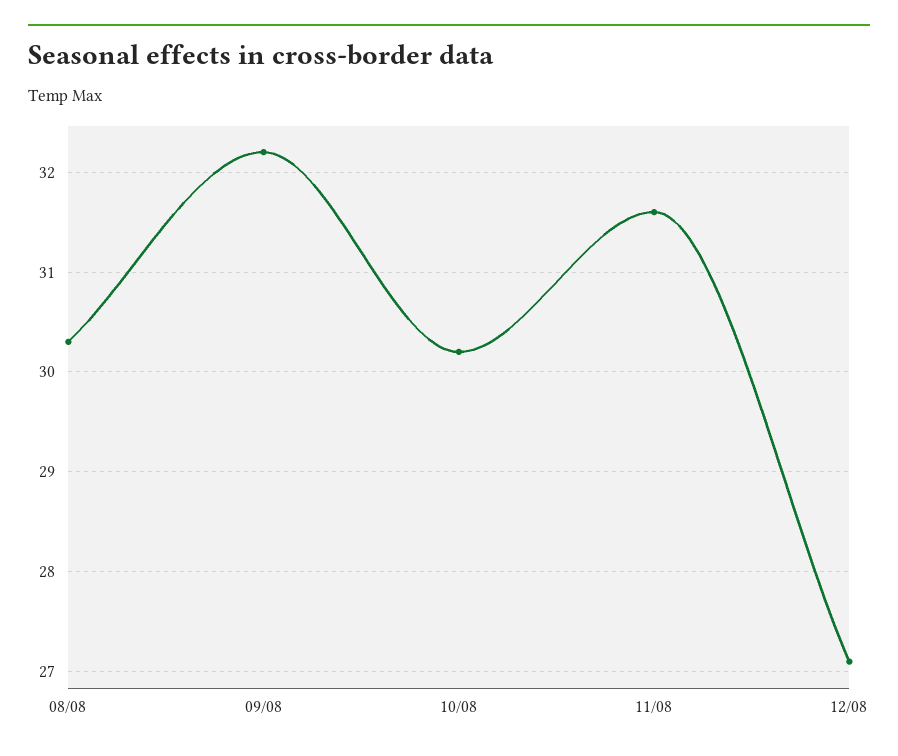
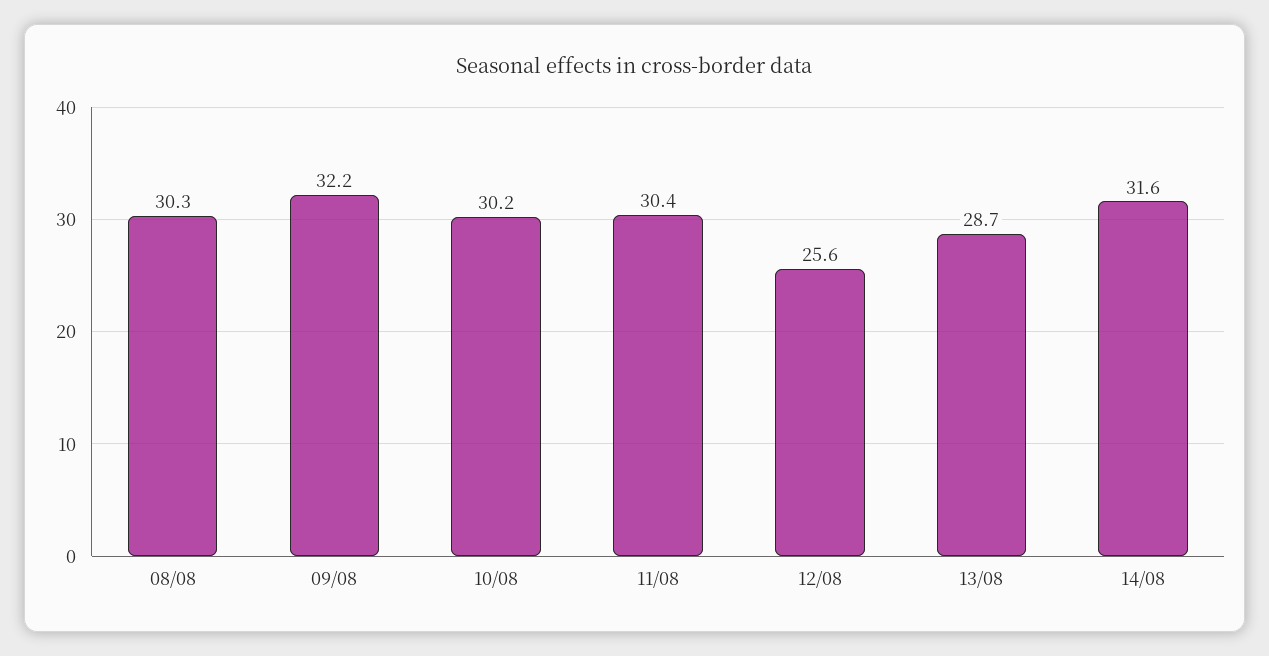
11/08: 31.6 -> 30.4
12/08: 27.1 -> 25.6
13/08: none -> 28.7
14/08: none -> 31.6

